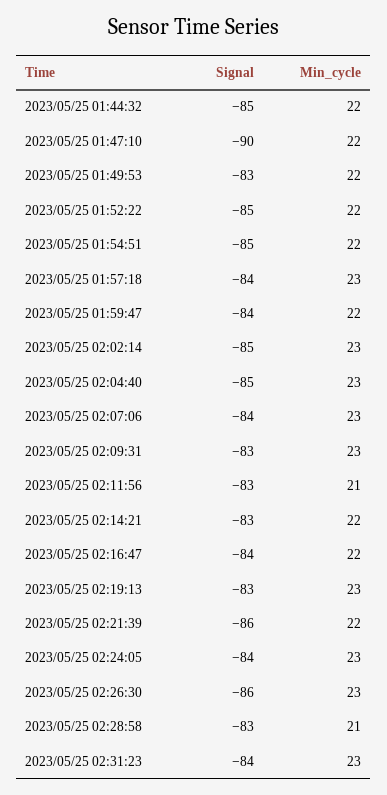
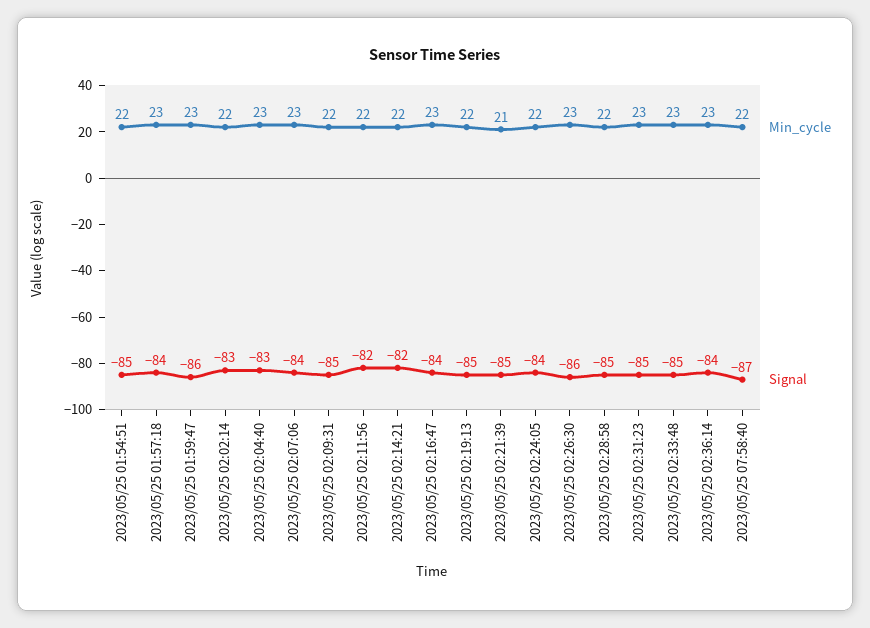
Signal, 2023/05/25 01:44:32: -85 -> none
Min_cycle, 2023/05/25 01:44:32: 22 -> none
Signal, 2023/05/25 01:47:10: -90 -> none
Min_cycle, 2023/05/25 01:47:10: 22 -> none
Signal, 2023/05/25 01:49:53: -83 -> none
Min_cycle, 2023/05/25 01:49:53: 22 -> none
Signal, 2023/05/25 01:52:22: -85 -> none
Min_cycle, 2023/05/25 01:52:22: 22 -> none
Signal, 2023/05/25 01:59:47: -84 -> -86
Min_cycle, 2023/05/25 01:59:47: 22 -> 23
Signal, 2023/05/25 02:02:14: -85 -> -83
Min_cycle, 2023/05/25 02:02:14: 23 -> 22
Signal, 2023/05/25 02:04:40: -85 -> -83
Signal, 2023/05/25 02:09:31: -83 -> -85
Min_cycle, 2023/05/25 02:09:31: 23 -> 22
Signal, 2023/05/25 02:11:56: -83 -> -82
Min_cycle, 2023/05/25 02:11:56: 21 -> 22
Signal, 2023/05/25 02:14:21: -83 -> -82
Min_cycle, 2023/05/25 02:16:47: 22 -> 23
Signal, 2023/05/25 02:19:13: -83 -> -85
Min_cycle, 2023/05/25 02:19:13: 23 -> 22
Signal, 2023/05/25 02:21:39: -86 -> -85
Min_cycle, 2023/05/25 02:21:39: 22 -> 21
Min_cycle, 2023/05/25 02:24:05: 23 -> 22
Signal, 2023/05/25 02:28:58: -83 -> -85
Min_cycle, 2023/05/25 02:28:58: 21 -> 22
Signal, 2023/05/25 02:31:23: -84 -> -85
Min_cycle, 2023/05/25 02:33:48: none -> 23
Signal, 2023/05/25 02:33:48: none -> -85
Min_cycle, 2023/05/25 02:36:14: none -> 23
Signal, 2023/05/25 02:36:14: none -> -84
Min_cycle, 2023/05/25 07:58:40: none -> 22
Signal, 2023/05/25 07:58:40: none -> -87

